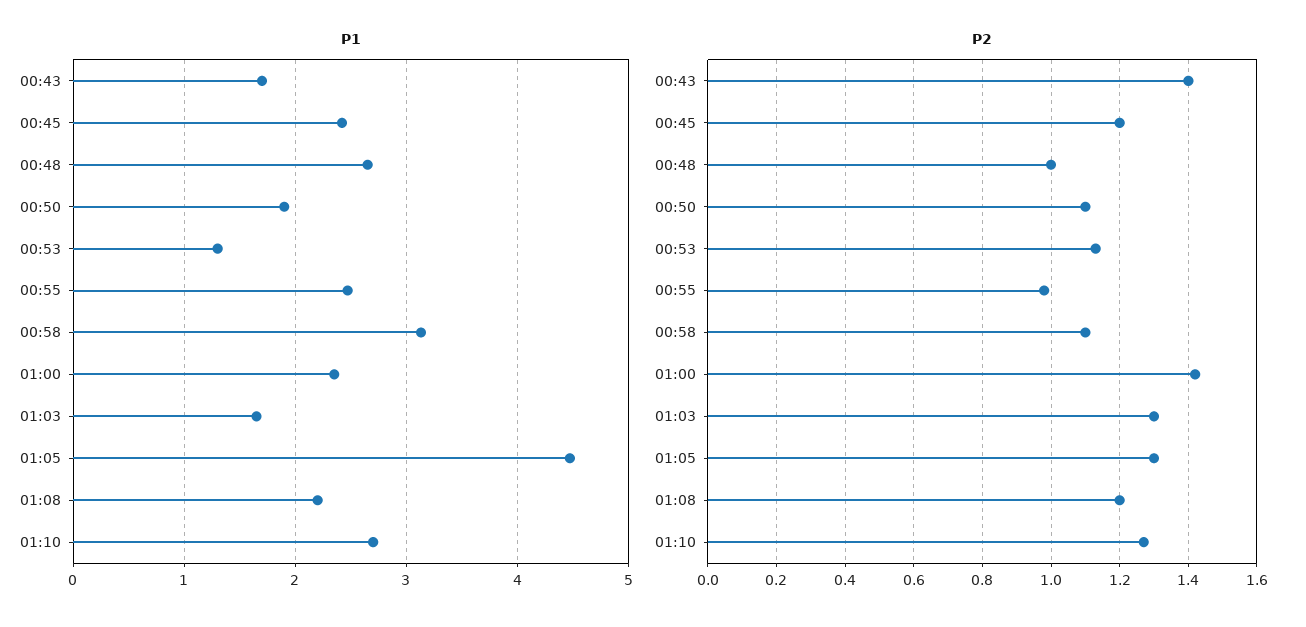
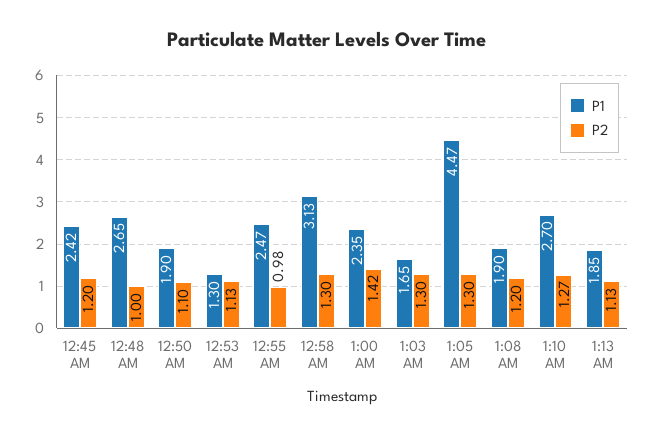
P1, 00:43: 1.7 -> none
P1, 01:08: 2.2 -> 1.9
P2, 00:43: 1.4 -> none
P2, 00:58: 1.1 -> 1.3
P1, 1:13 AM: none -> 1.85
P2, 1:13 AM: none -> 1.13

